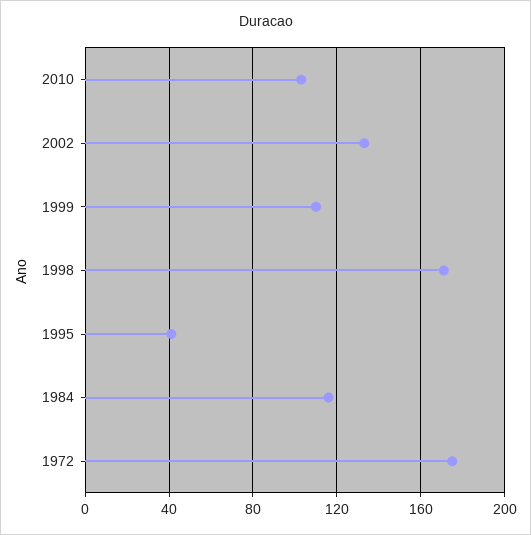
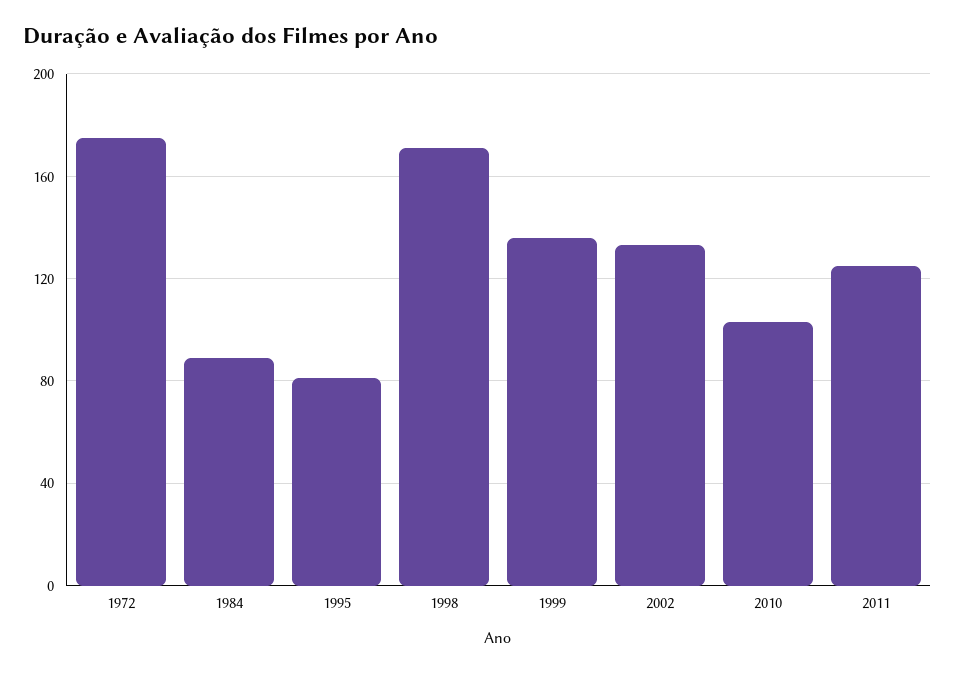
1999: 110 -> 135
1995: 40 -> 80
1984: 115 -> 90
2011: none -> 125

